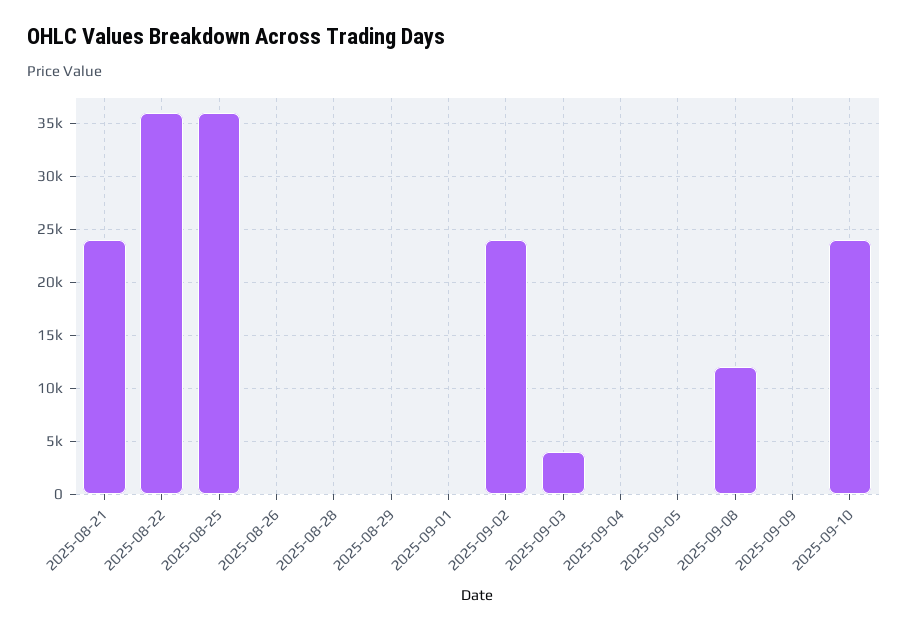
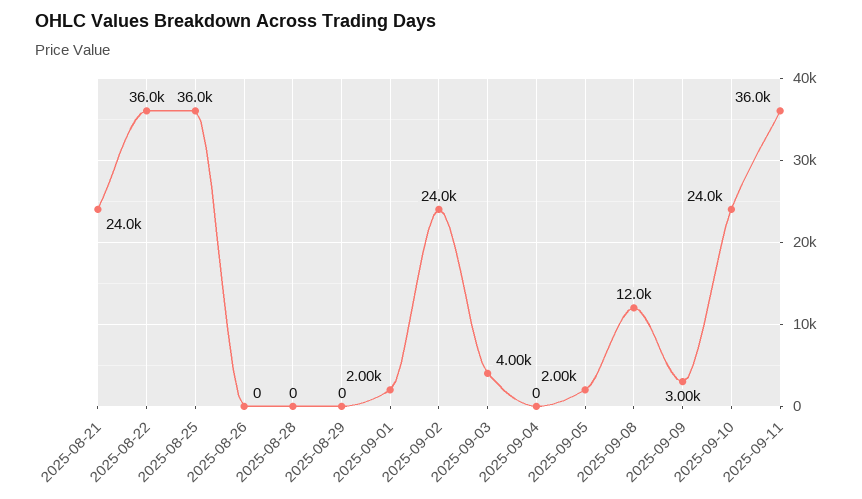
2025-09-01: 0 -> 2000
2025-09-05: 0 -> 2000
2025-09-09: 0 -> 3000
2025-09-11: none -> 36000

